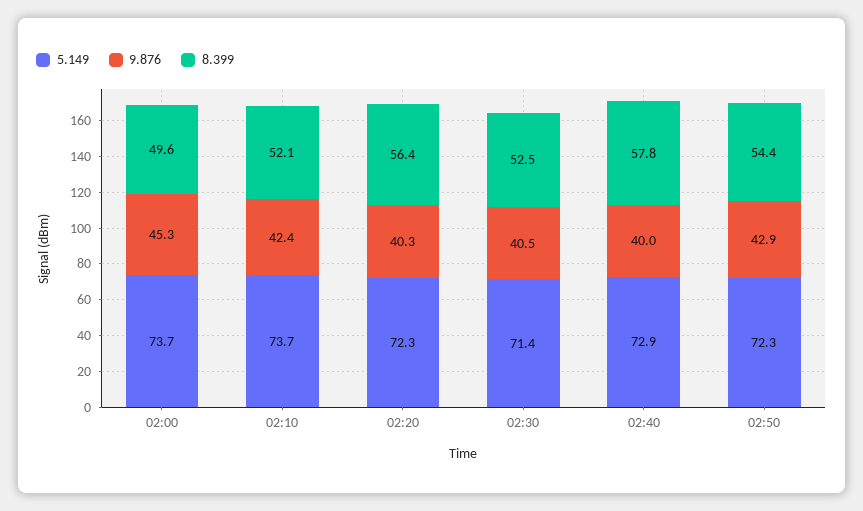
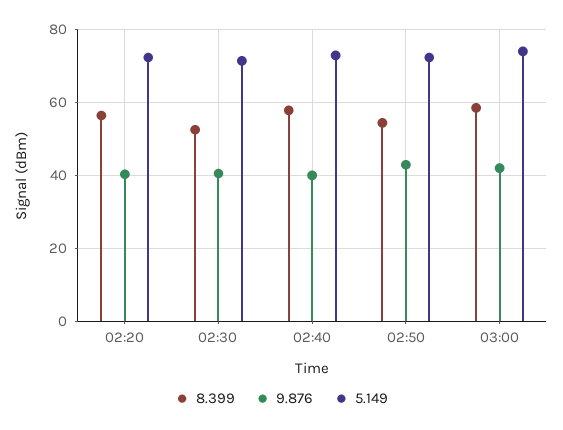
5.149, 02:00: 73.7 -> none
9.876, 02:00: 45.3 -> none
8.399, 02:00: 49.6 -> none
5.149, 02:10: 73.7 -> none
9.876, 02:10: 42.4 -> none
8.399, 02:10: 52.1 -> none
8.399, 03:00: none -> 58
9.876, 03:00: none -> 42
5.149, 03:00: none -> 74

